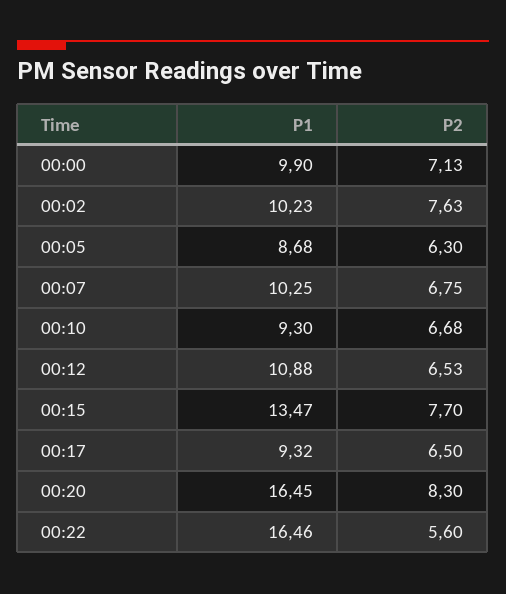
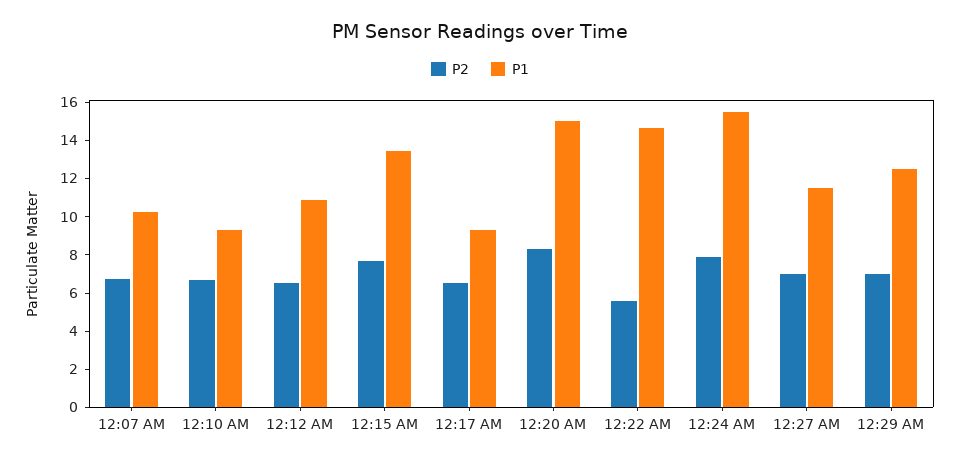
P1, 00:00: 9.9 -> none
P2, 00:00: 7.13 -> none
P1, 00:02: 10.23 -> none
P2, 00:02: 7.63 -> none
P1, 00:05: 8.68 -> none
P2, 00:05: 6.3 -> none
P1, 00:20: 16.45 -> 15
P1, 00:22: 16.46 -> 14.5
P2, 12:24 AM: none -> 8
P1, 12:24 AM: none -> 15.5
P2, 12:27 AM: none -> 7
P1, 12:27 AM: none -> 11.5
P2, 12:29 AM: none -> 7
P1, 12:29 AM: none -> 12.5

